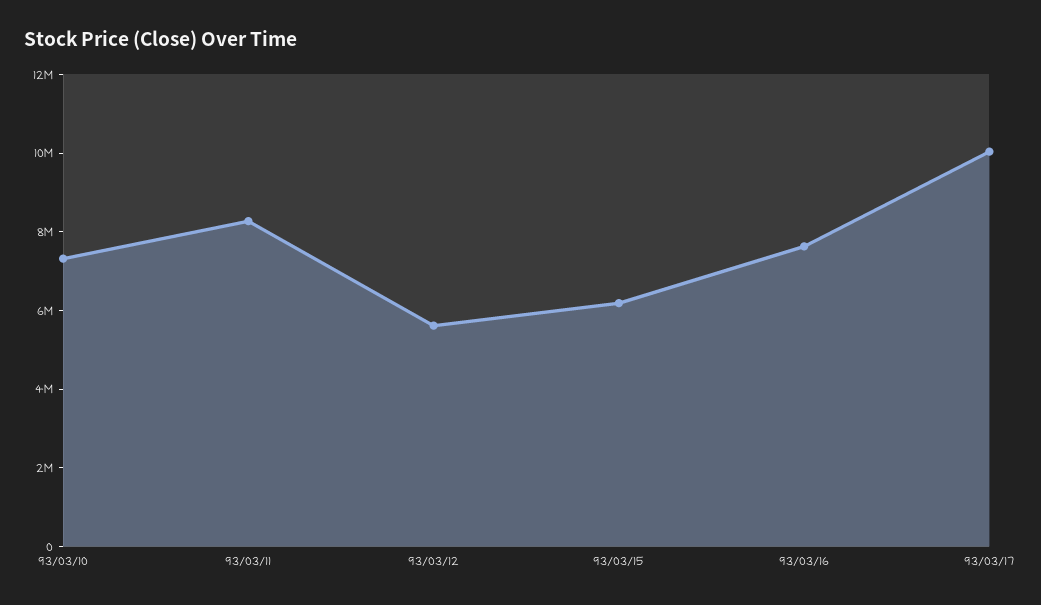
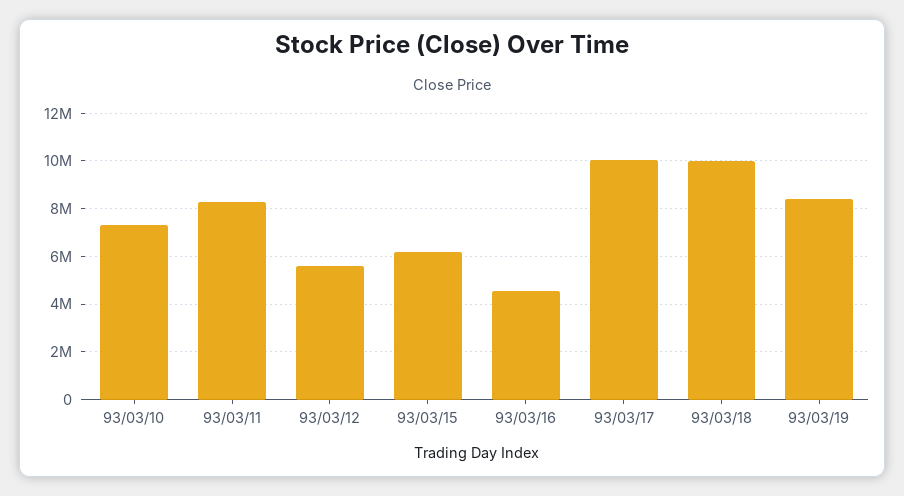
93/03/16: 7500000 -> 4500000
93/03/18: none -> 10000000
93/03/19: none -> 8500000

